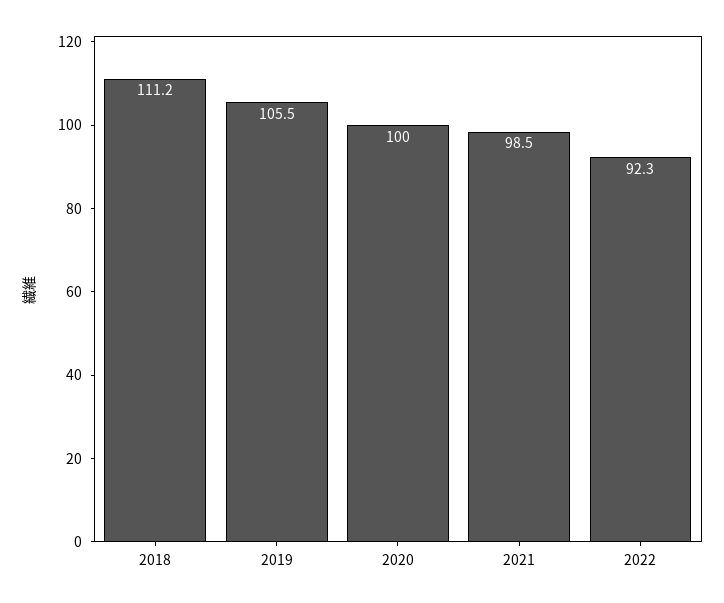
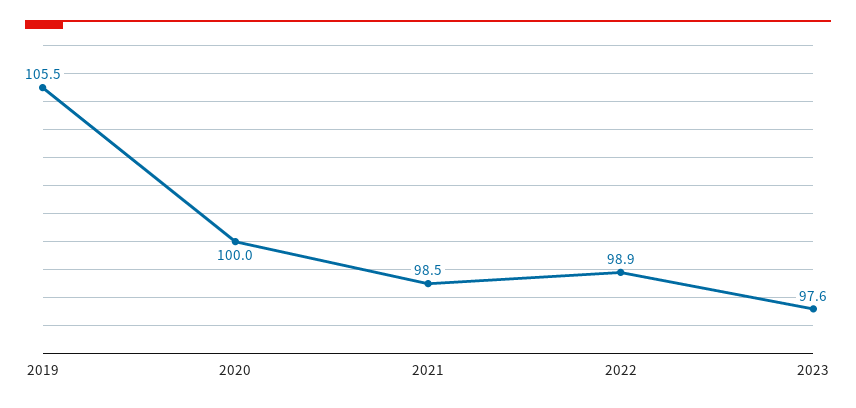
2018: 111.2 -> none
2022: 92.3 -> 98.9
2023: none -> 97.6

